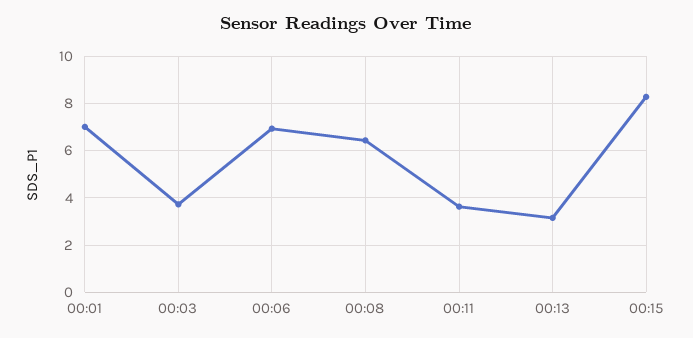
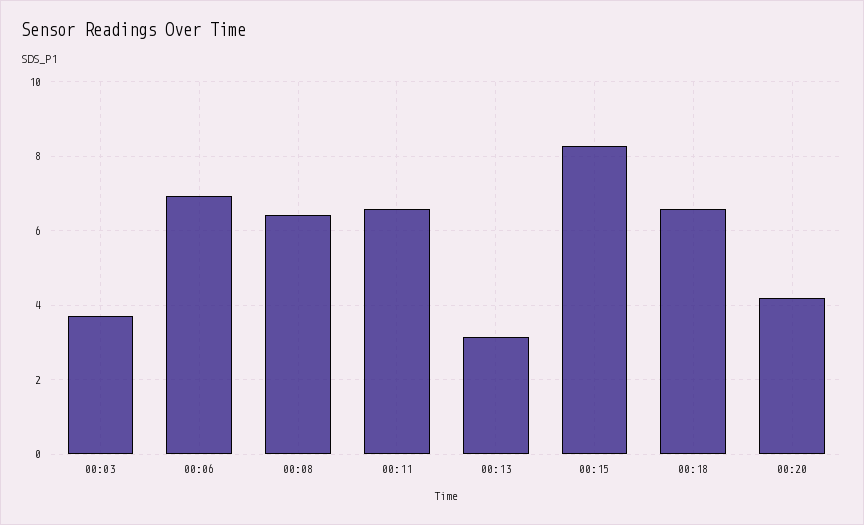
00:01: 7 -> none
00:11: 3.5 -> 6.6
00:18: none -> 6.6
00:20: none -> 4.2

